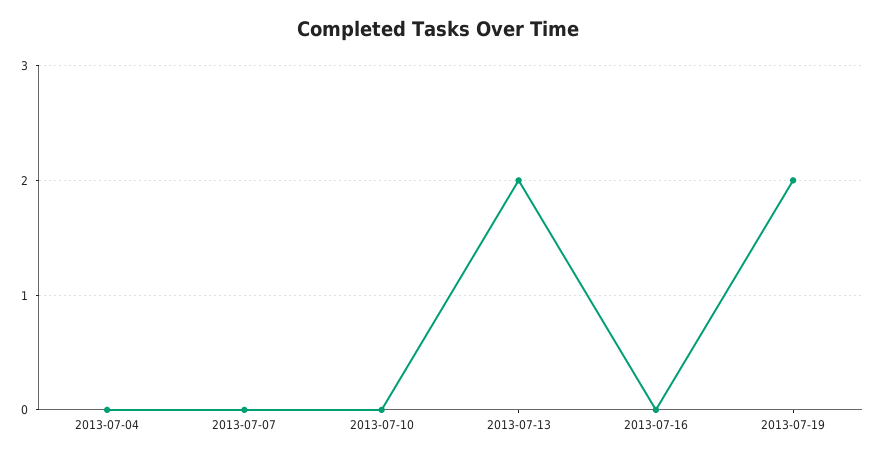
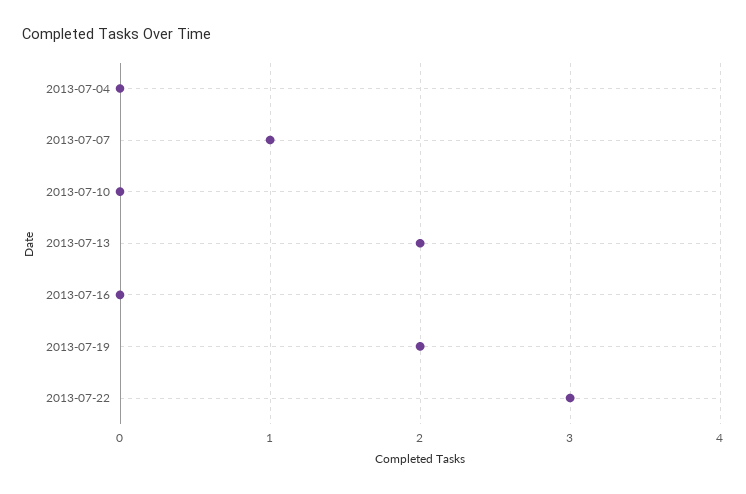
2013-07-07: 0 -> 1
2013-07-22: none -> 3

